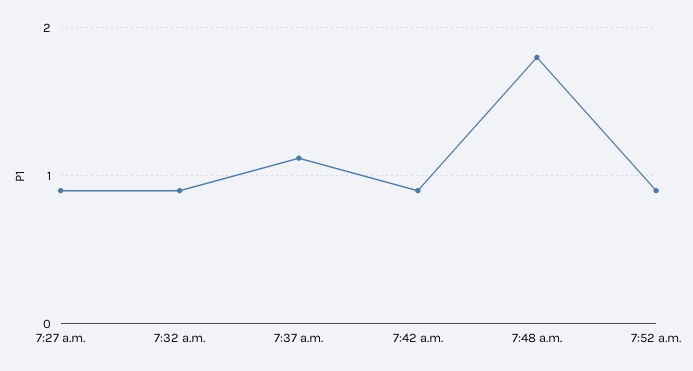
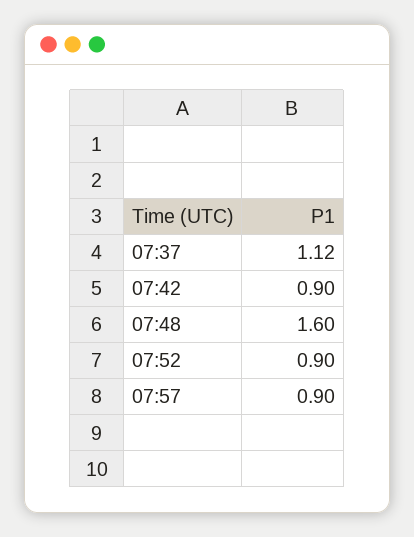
7:27 a.m.: 0.9 -> none
7:32 a.m.: 0.9 -> none
7:48 a.m.: 1.8 -> 1.6
07:57: none -> 0.9

